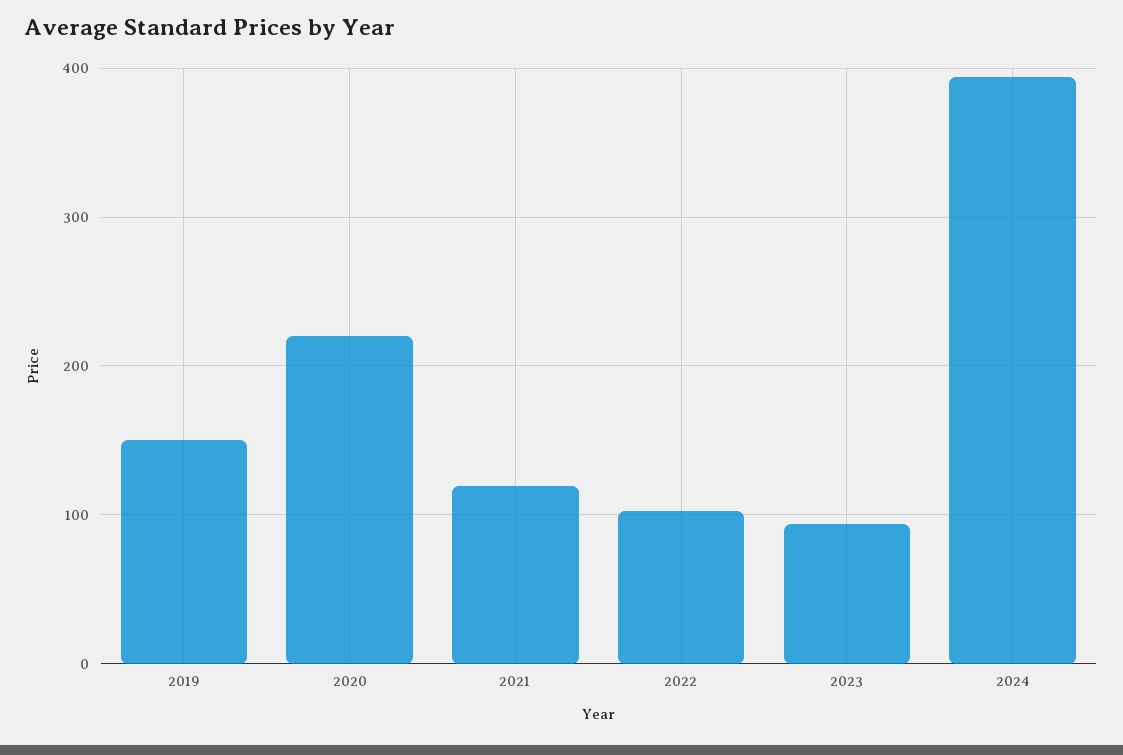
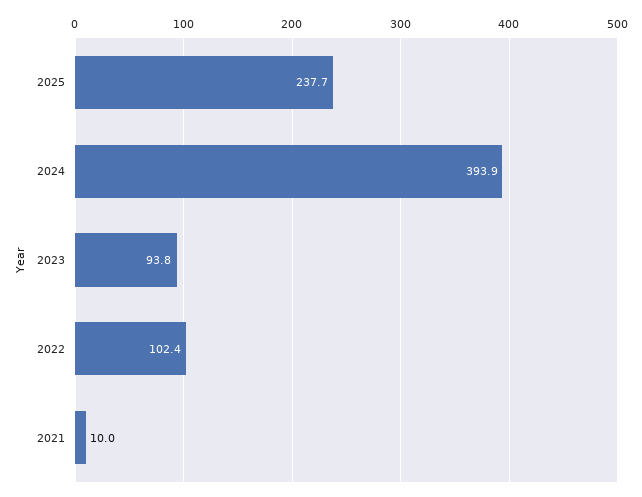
2019: 150 -> none
2020: 220 -> none
2021: 120 -> 10
2025: none -> 237.7

